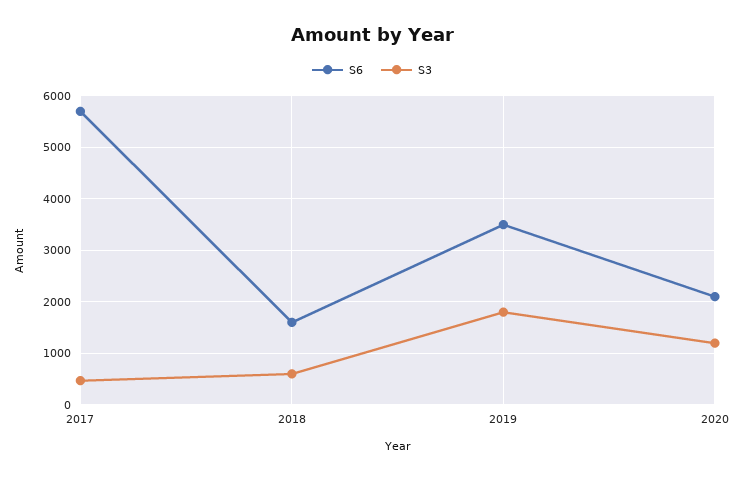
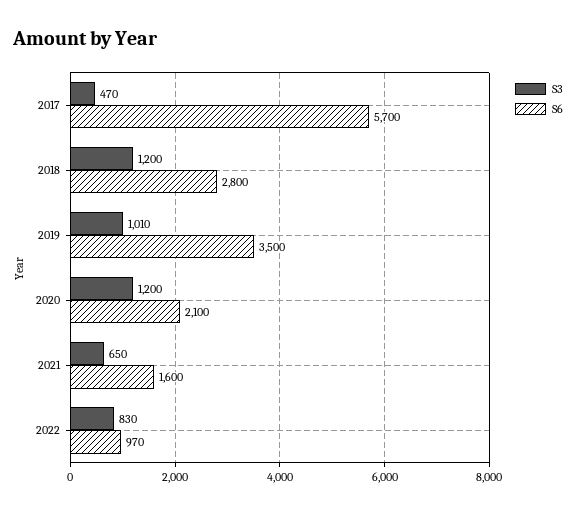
S6, 2018: 1600 -> 2800
S3, 2018: 600 -> 1200
S3, 2019: 1800 -> 1010
S3, 2021: none -> 650
S6, 2021: none -> 1600
S3, 2022: none -> 830
S6, 2022: none -> 970

